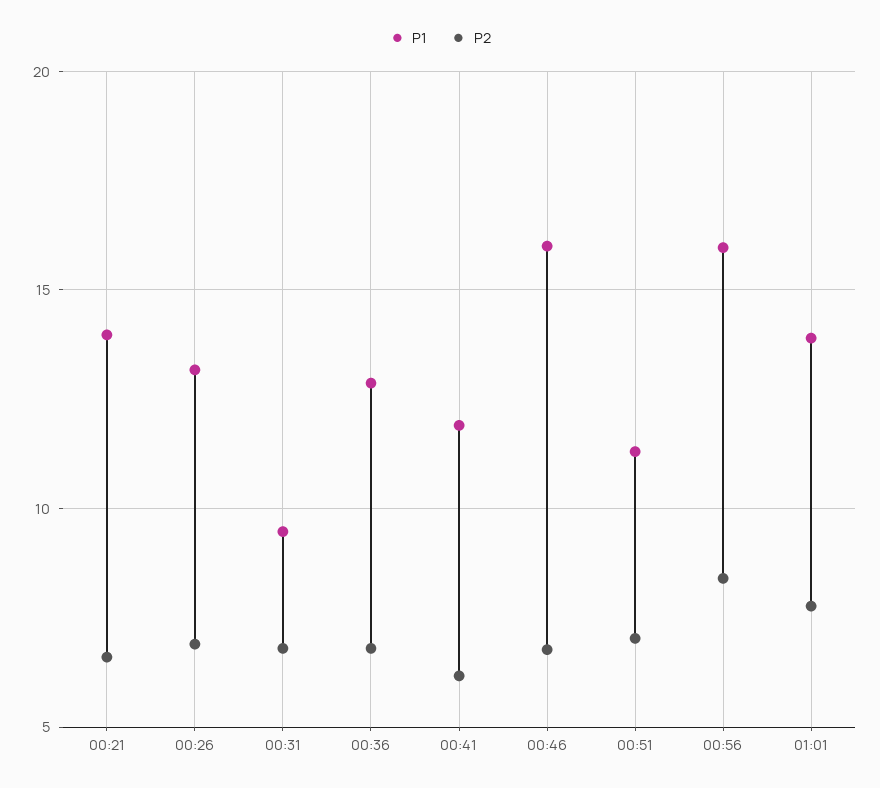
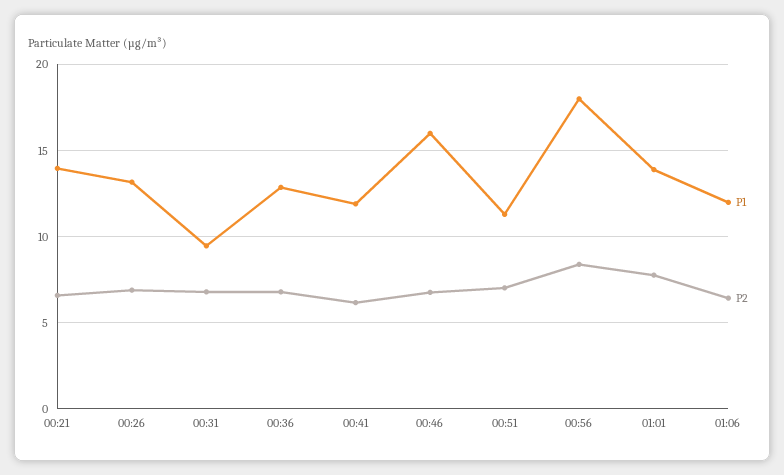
P1, 00:56: 16 -> 18
P1, 01:06: none -> 12
P2, 01:06: none -> 6.5

